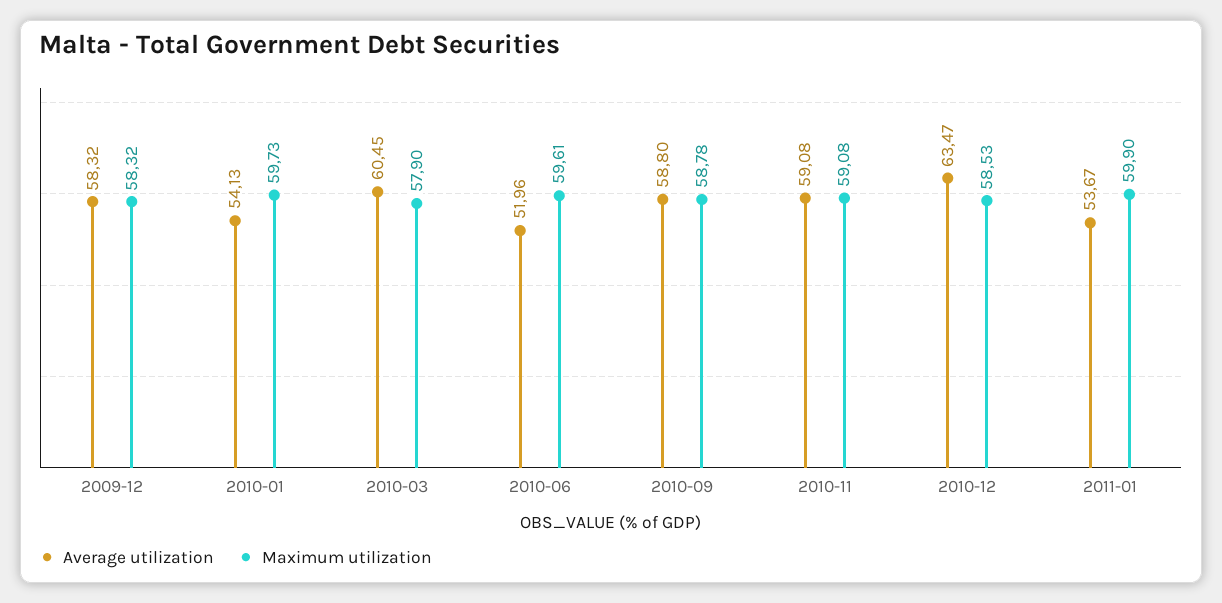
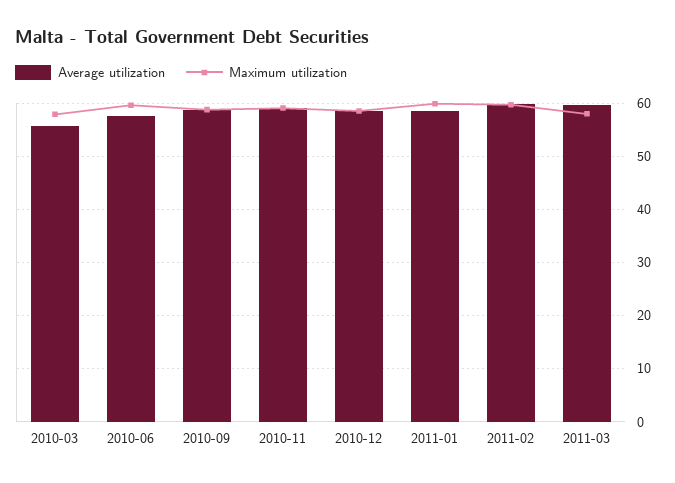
Average utilization, 2009-12: 58.32 -> none
Maximum utilization, 2009-12: 58.32 -> none
Average utilization, 2010-01: 54.13 -> none
Maximum utilization, 2010-01: 59.73 -> none
Average utilization, 2010-03: 60.45 -> 56
Average utilization, 2010-06: 51.96 -> 58
Average utilization, 2010-12: 63.47 -> 58
Average utilization, 2011-01: 53.67 -> 58
Average utilization, 2011-02: none -> 60
Maximum utilization, 2011-02: none -> 60
Average utilization, 2011-03: none -> 60
Maximum utilization, 2011-03: none -> 58

